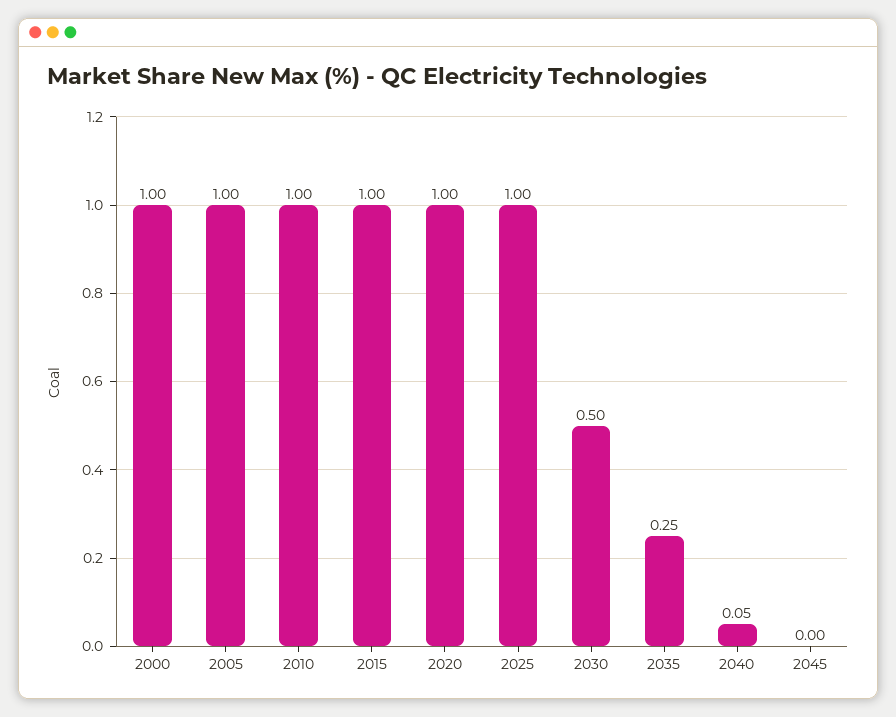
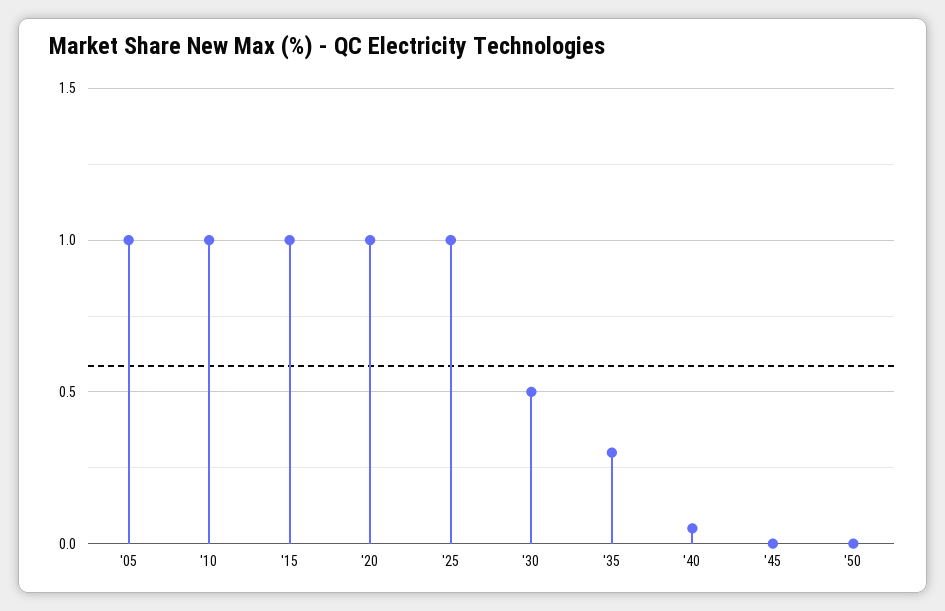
2000: 1 -> none
2035: 0.25 -> 0.3
'50: none -> 0

